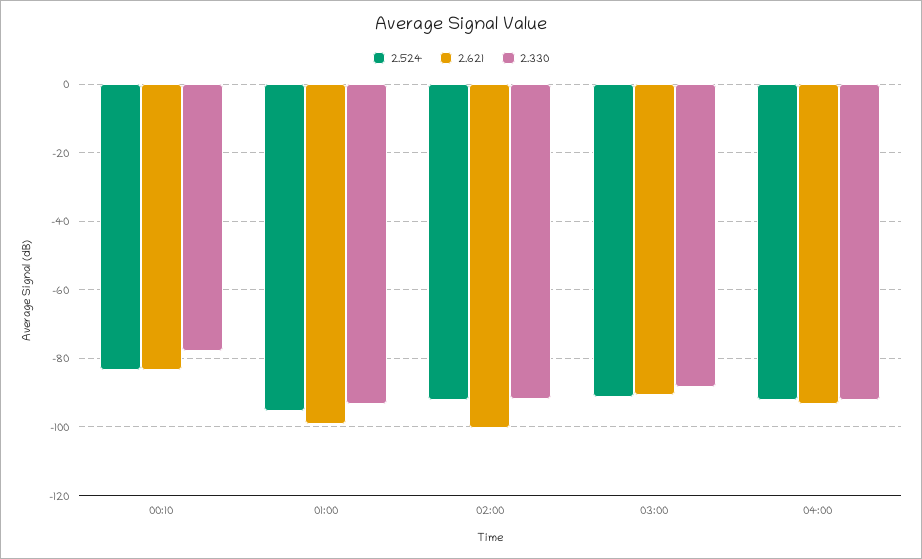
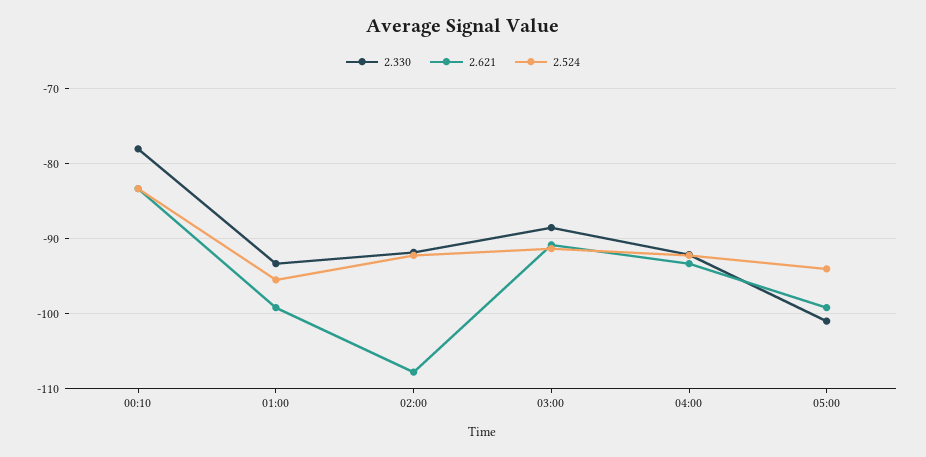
2.621, 02:00: -100 -> -108
2.330, 05:00: none -> -101
2.621, 05:00: none -> -99
2.524, 05:00: none -> -94

